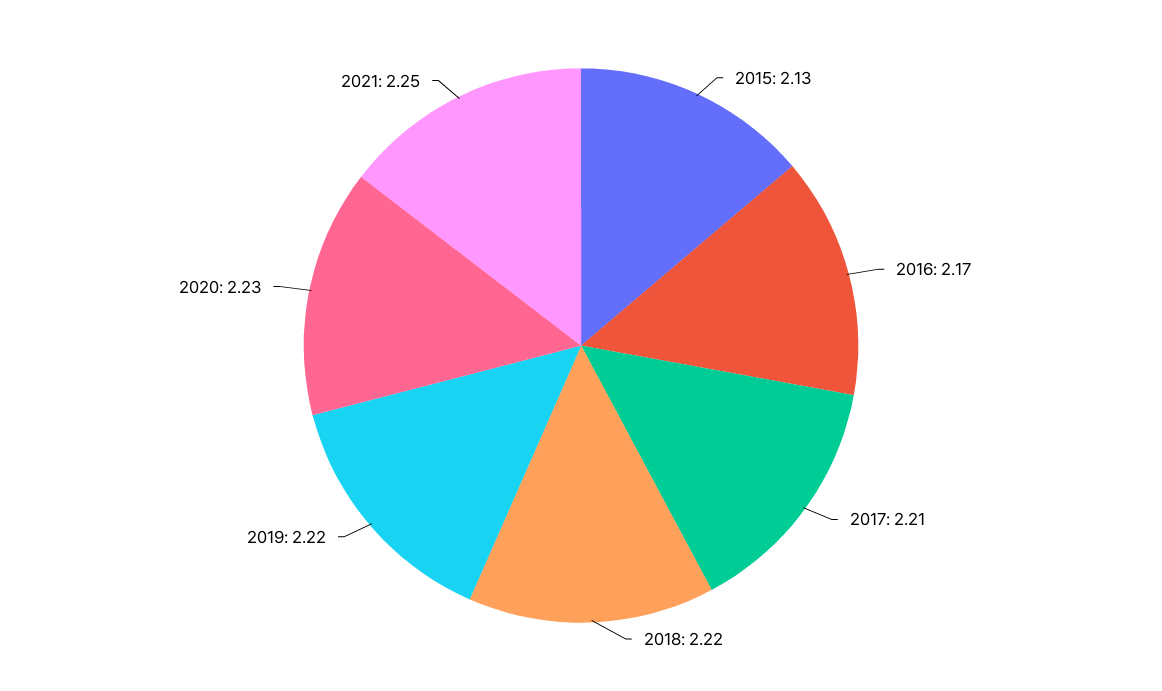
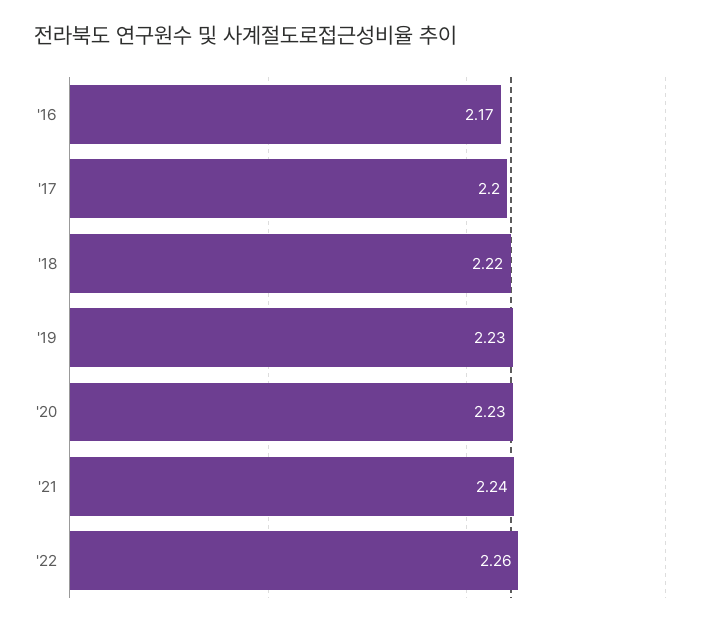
2015: 2.13 -> none
2017: 2.21 -> 2.2
2019: 2.22 -> 2.23
2021: 2.25 -> 2.24
'22: none -> 2.26

